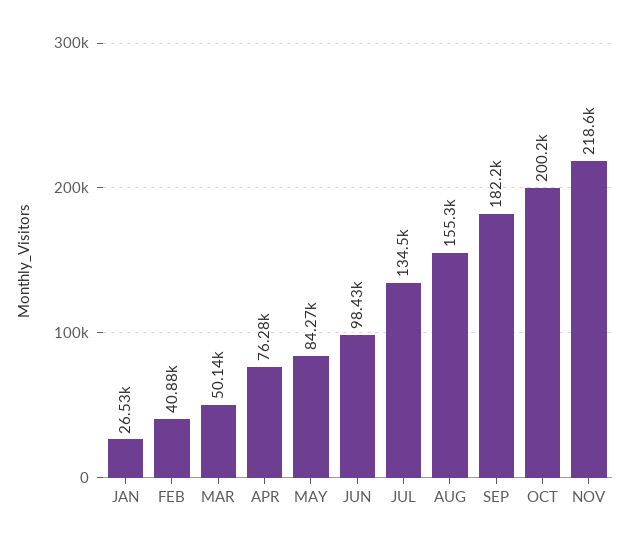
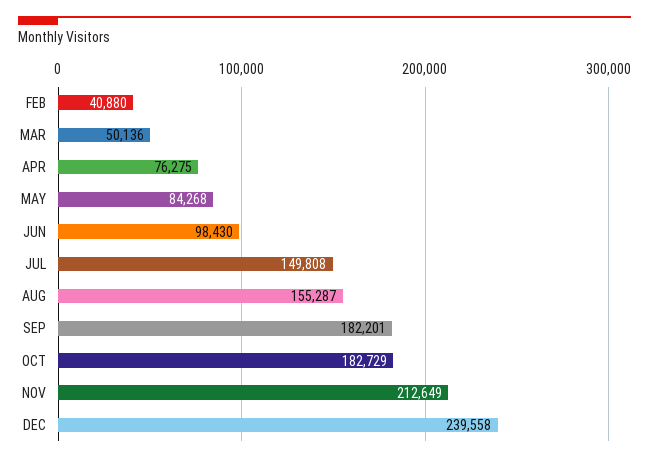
JAN: 26530 -> none
JUL: 134500 -> 149808
OCT: 200200 -> 182729
NOV: 218600 -> 212649
DEC: none -> 239558

